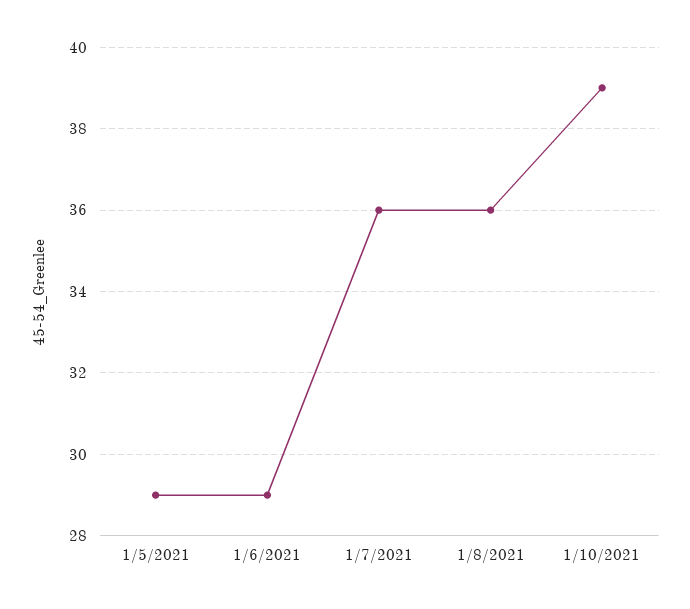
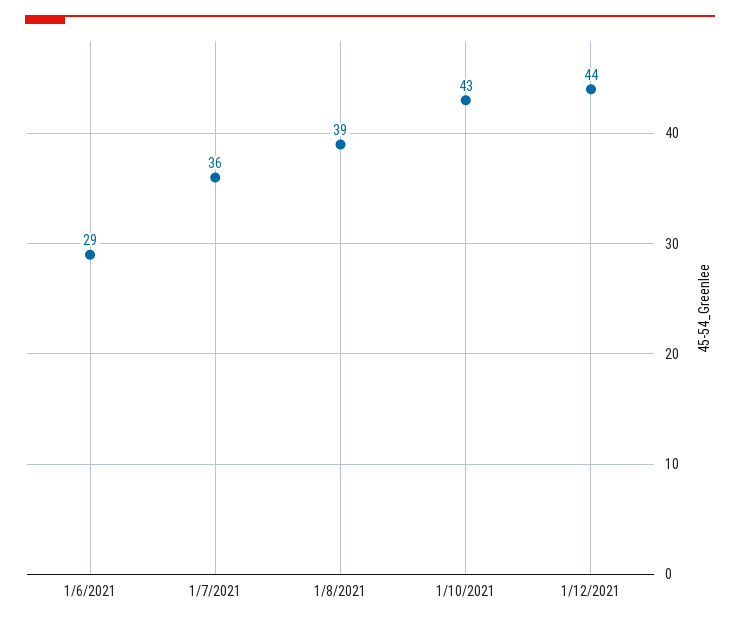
1/5/2021: 29 -> none
1/8/2021: 36 -> 39
1/10/2021: 39 -> 43
1/12/2021: none -> 44

